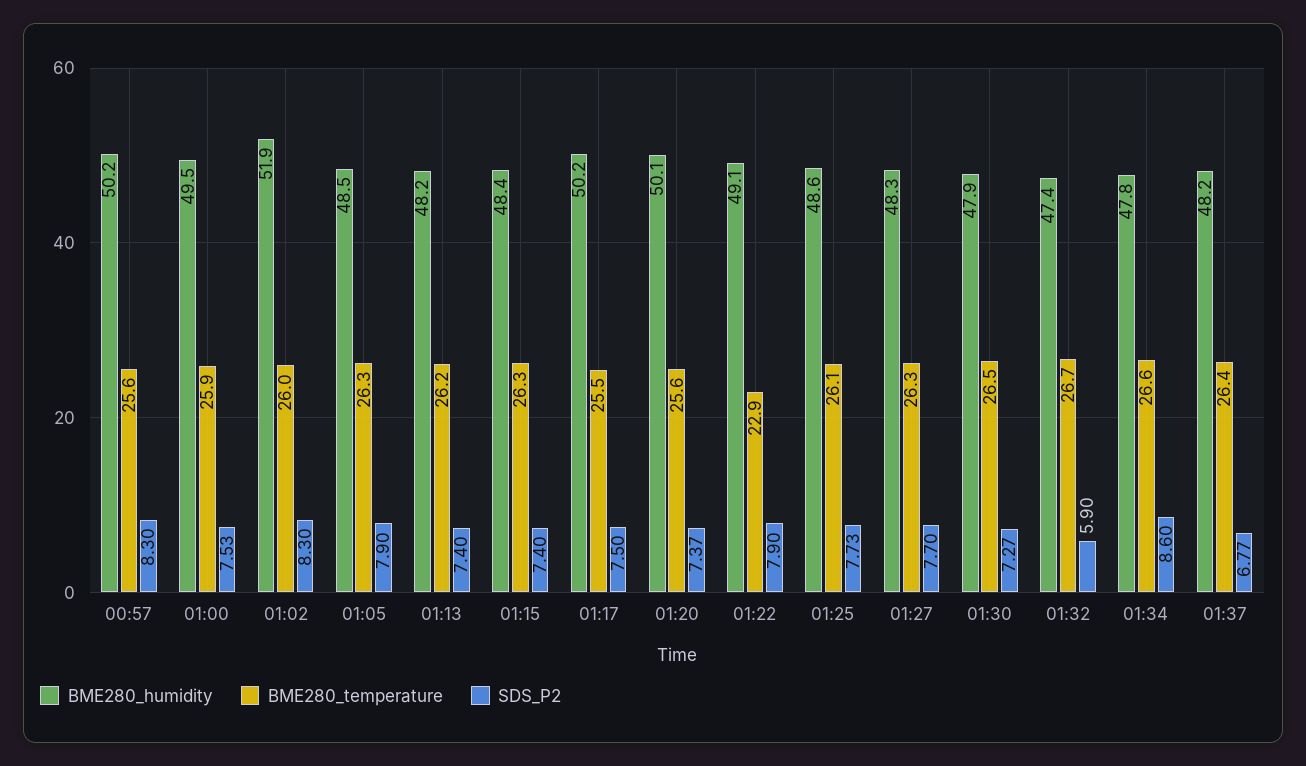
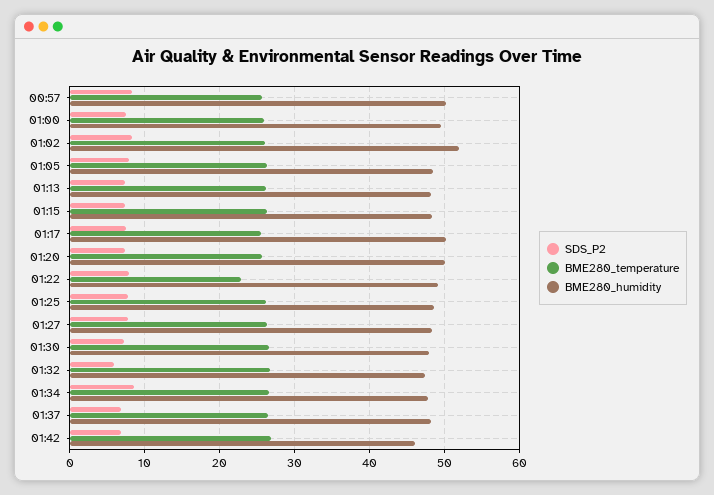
SDS_P2, 01:42: none -> 7
BME280_temperature, 01:42: none -> 27
BME280_humidity, 01:42: none -> 46

